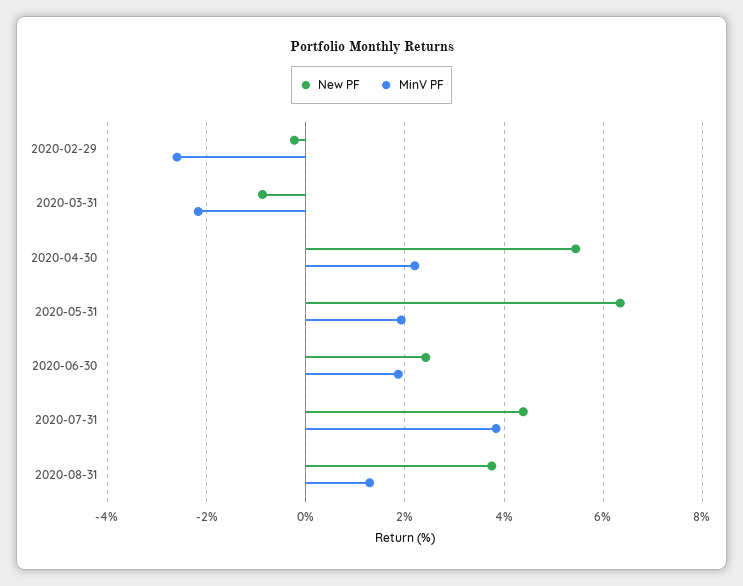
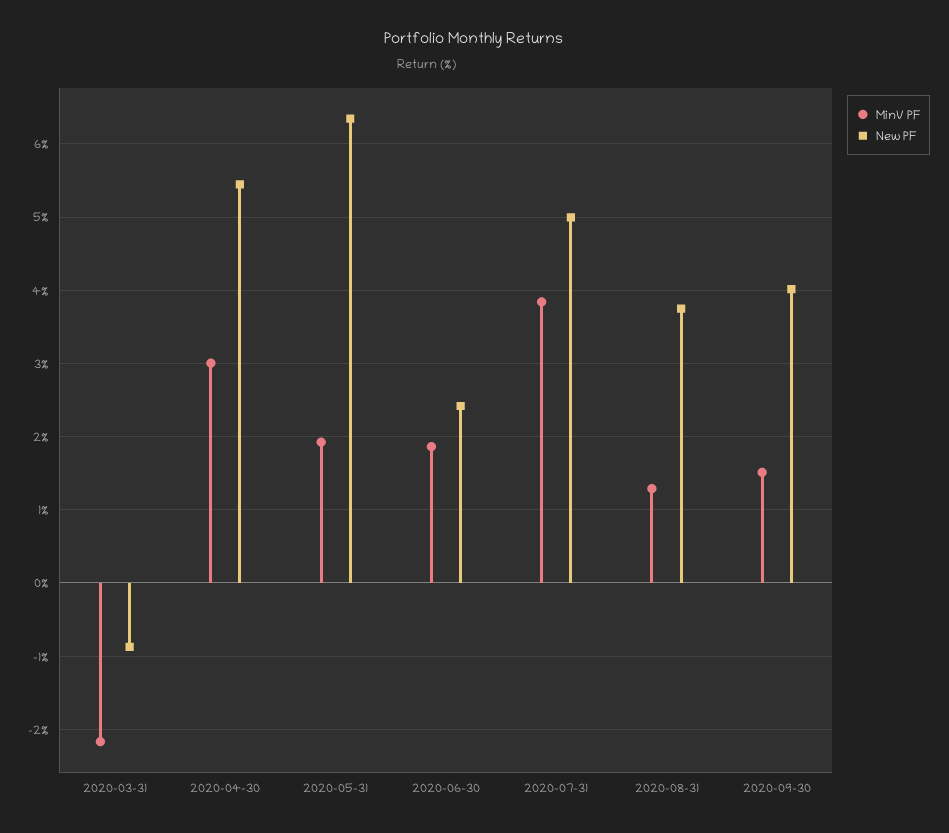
New PF, 2020-02-29: -0.2 -> none
MinV PF, 2020-02-29: -2.6 -> none
MinV PF, 2020-04-30: 2.2 -> 3
New PF, 2020-07-31: 4.4 -> 5
MinV PF, 2020-09-30: none -> 1.5
New PF, 2020-09-30: none -> 4

